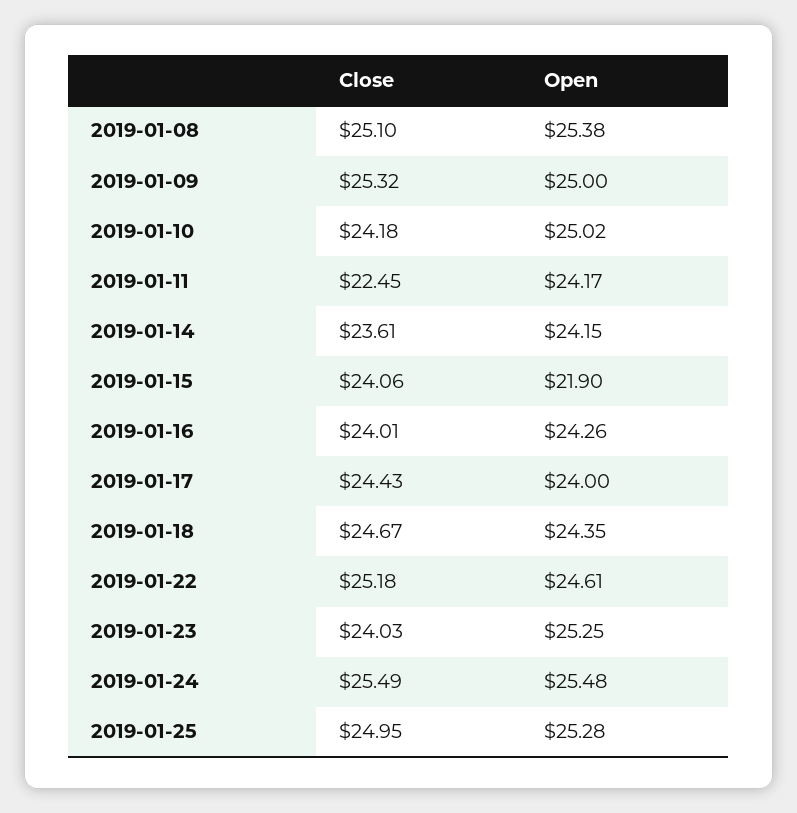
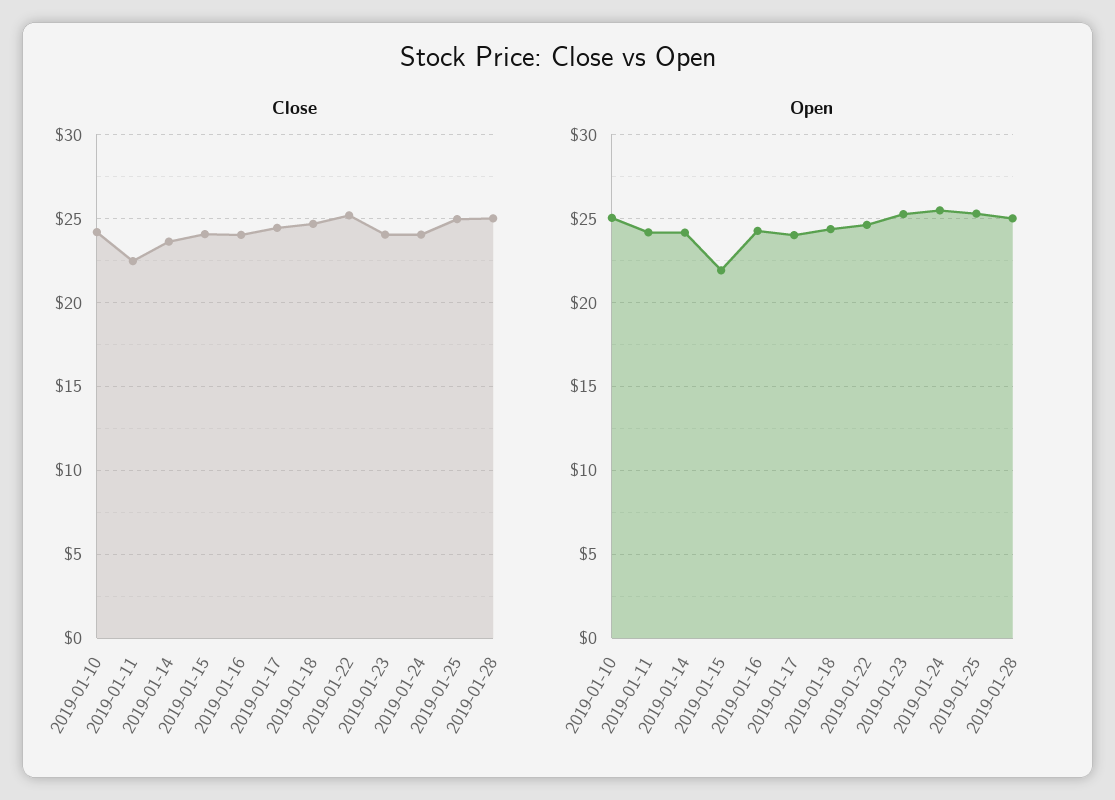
Close, 2019-01-08: 25.1 -> none
Open, 2019-01-08: 25.38 -> none
Close, 2019-01-09: 25.32 -> none
Open, 2019-01-09: 25 -> none
Close, 2019-01-24: 25.49 -> 24
Close, 2019-01-28: none -> 25
Open, 2019-01-28: none -> 25

